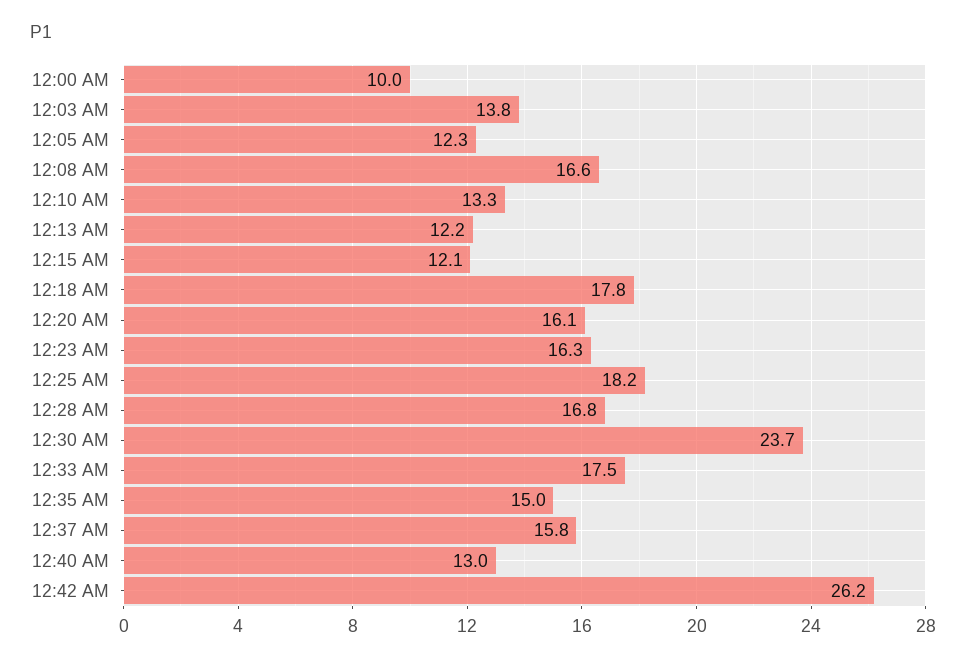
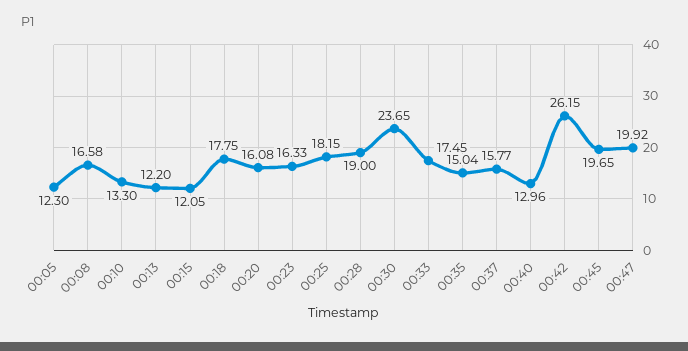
12:00 AM: 10 -> none
12:03 AM: 13.8 -> none
12:28 AM: 16.8 -> 19
00:45: none -> 19.65
00:47: none -> 19.92

